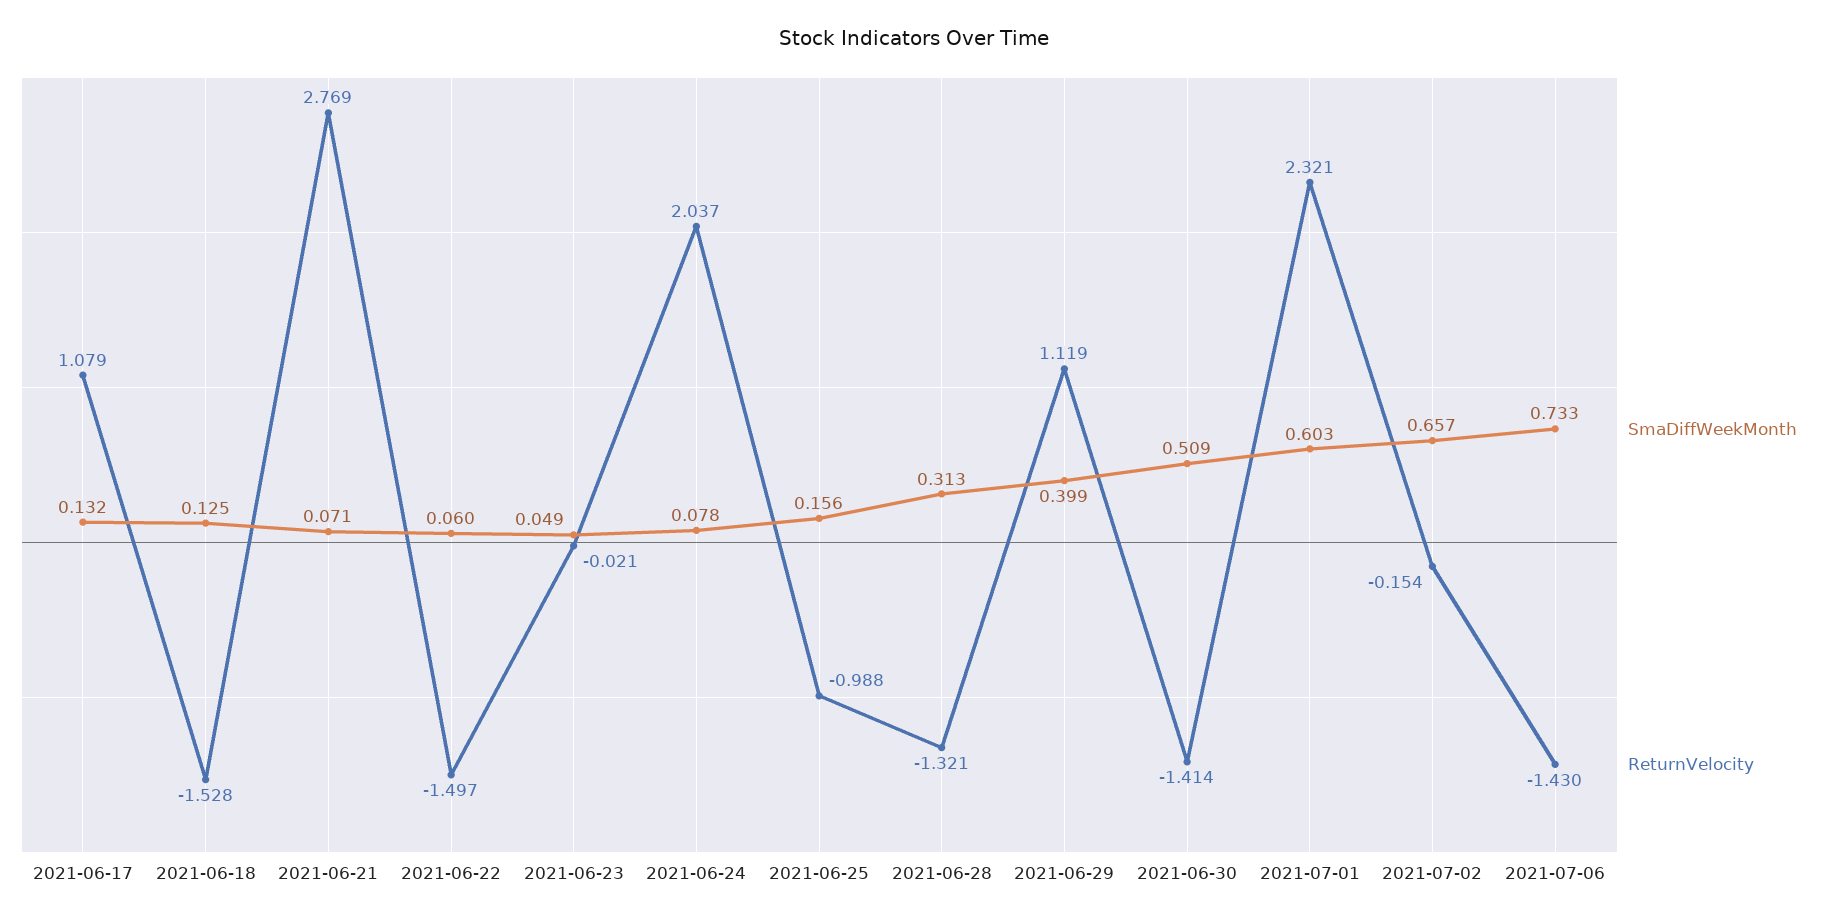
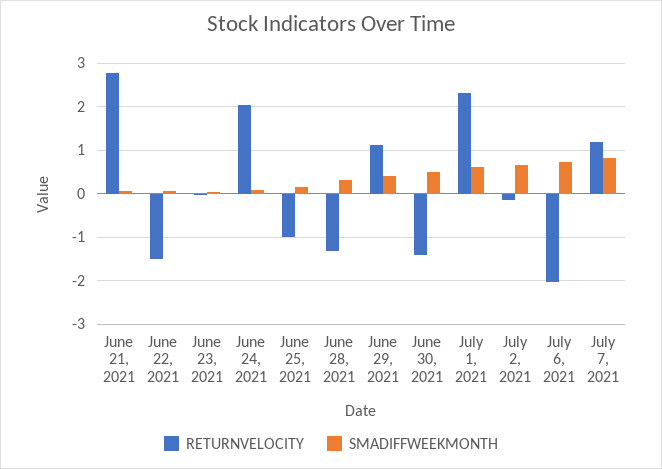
SmaDiffWeekMonth, 2021-06-17: 0.132 -> none
ReturnVelocity, 2021-06-17: 1.079 -> none
SmaDiffWeekMonth, 2021-06-18: 0.125 -> none
ReturnVelocity, 2021-06-18: -1.528 -> none
ReturnVelocity, 2021-07-06: -1.43 -> -2
ReturnVelocity, July 7, 2021: none -> 1.2
SmaDiffWeekMonth, July 7, 2021: none -> 0.8

